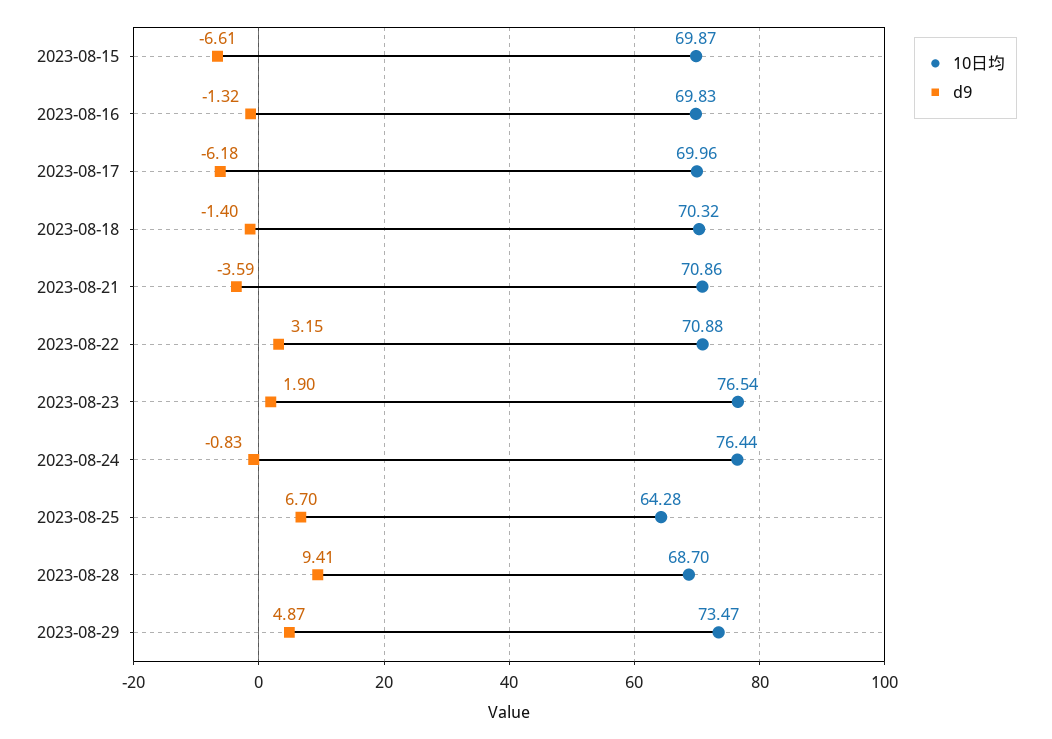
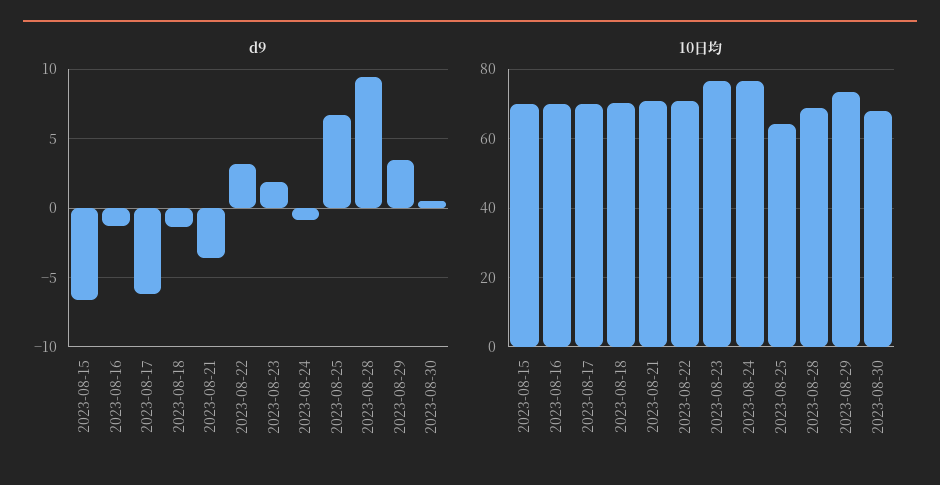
d9, 2023-08-29: 4.87 -> 3.5
d9, 2023-08-30: none -> 0.5
10日均, 2023-08-30: none -> 68

